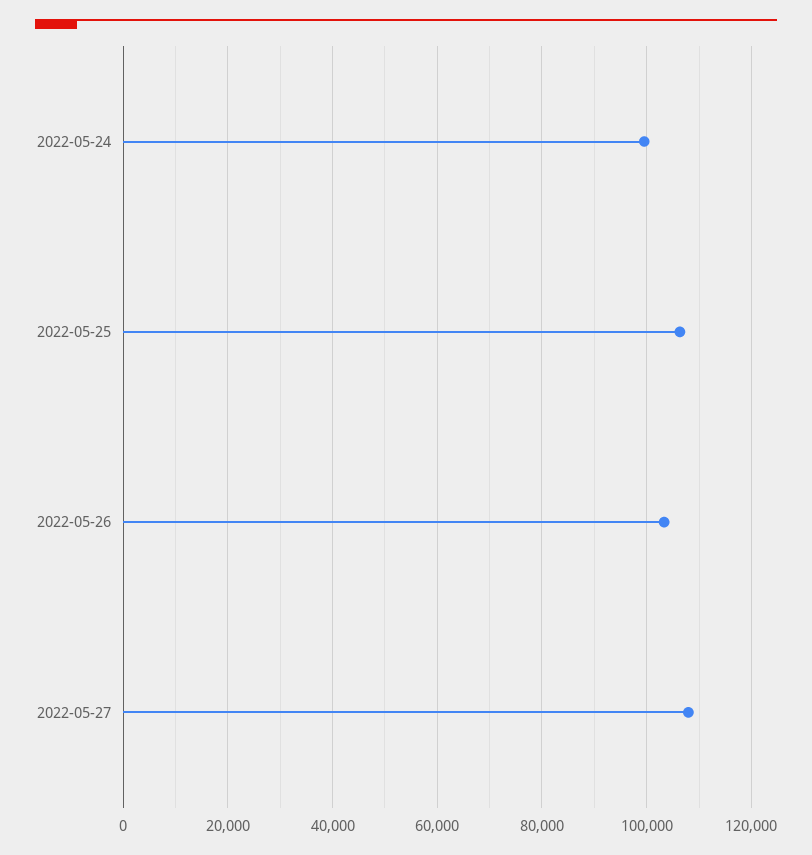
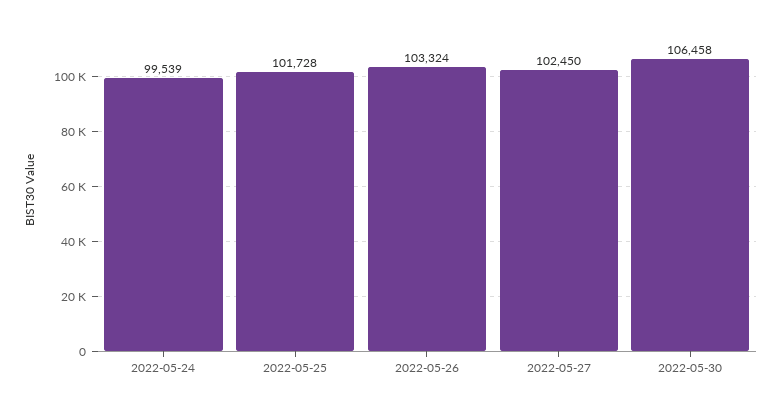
2022-05-25: 106000 -> 101728
2022-05-27: 108000 -> 102450
2022-05-30: none -> 106458

